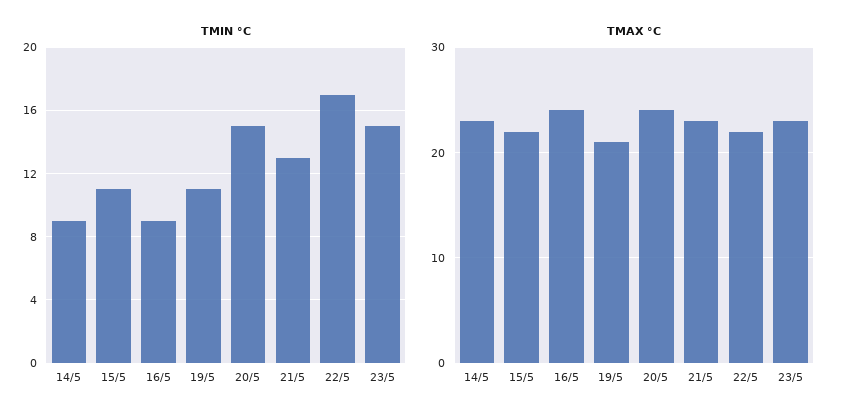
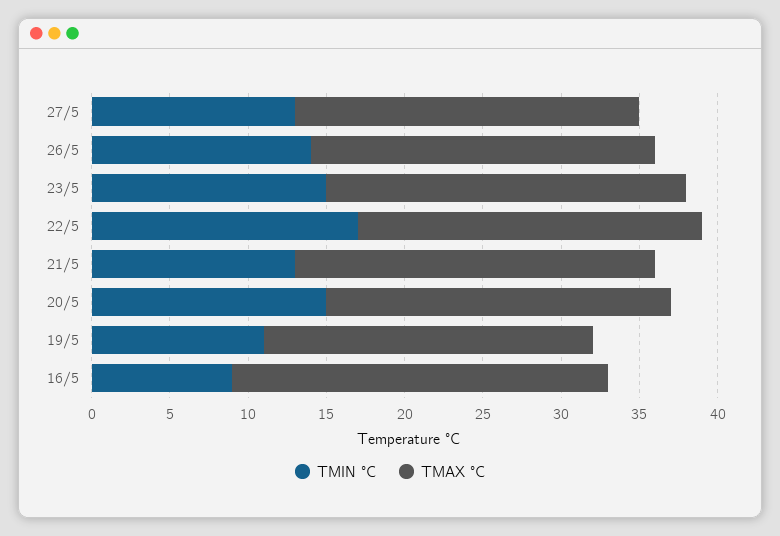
TMIN °C, 14/5: 9 -> none
TMIN °C, 15/5: 11 -> none
TMAX °C, 14/5: 23 -> none
TMAX °C, 15/5: 22 -> none
TMAX °C, 20/5: 24 -> 22
TMIN °C, 27/5: none -> 13
TMAX °C, 27/5: none -> 22
TMIN °C, 26/5: none -> 14
TMAX °C, 26/5: none -> 22

